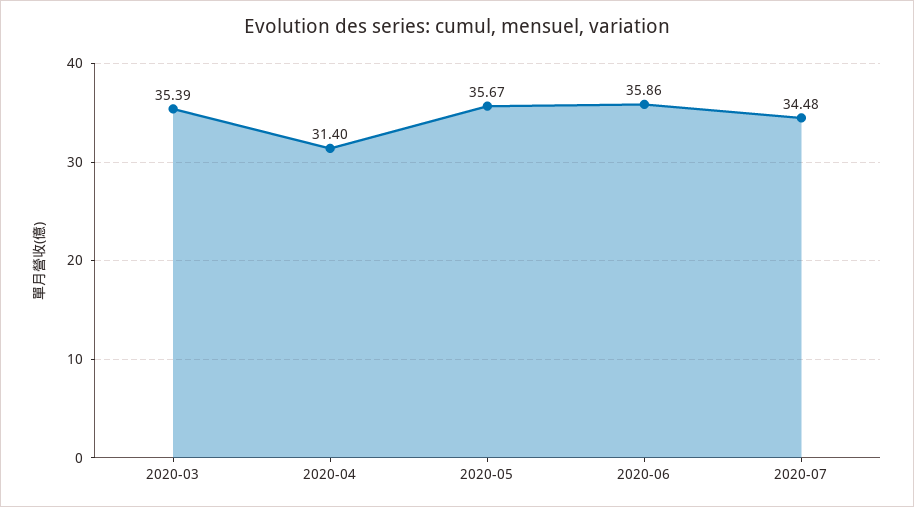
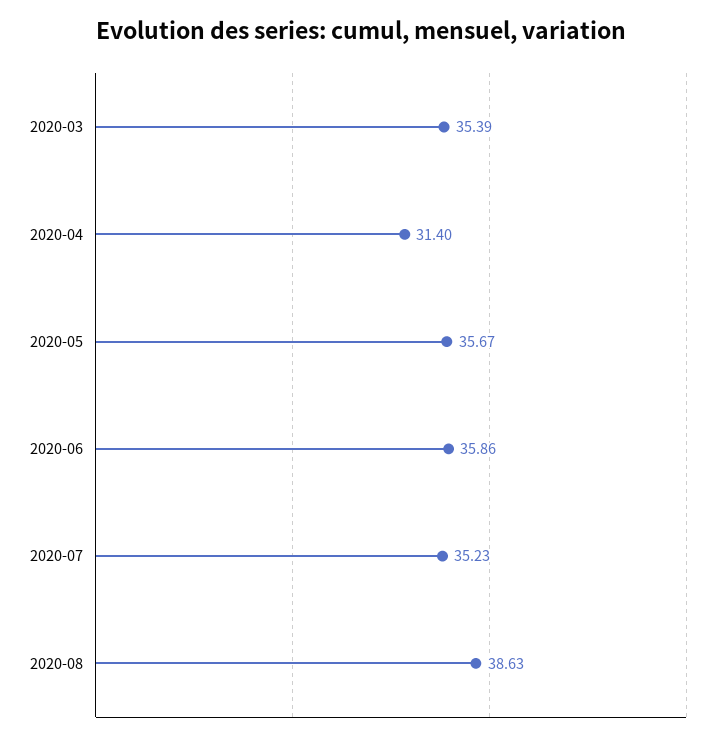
2020-07: 34.48 -> 35.23
2020-08: none -> 38.63

